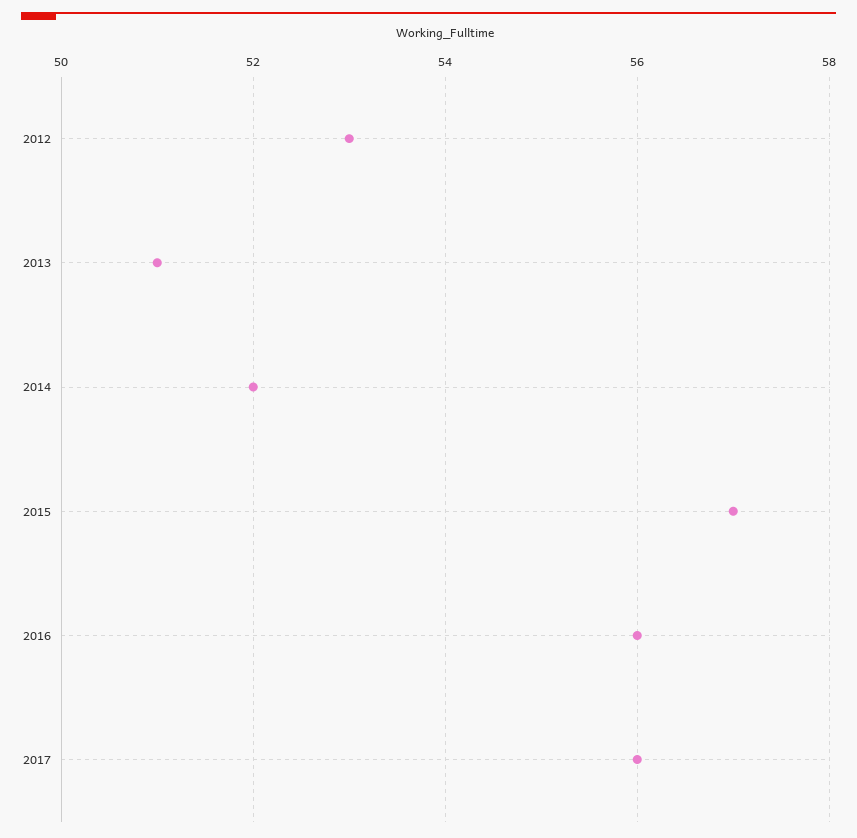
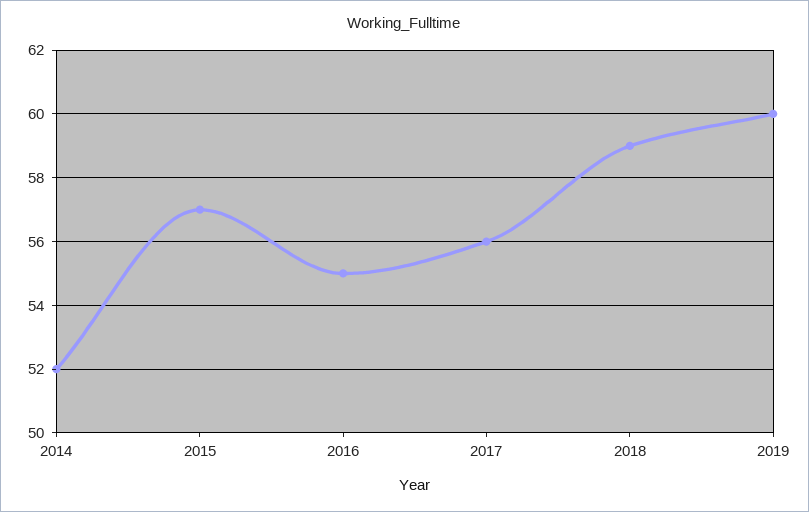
2012: 53 -> none
2013: 51 -> none
2016: 56 -> 55
2018: none -> 59
2019: none -> 60

